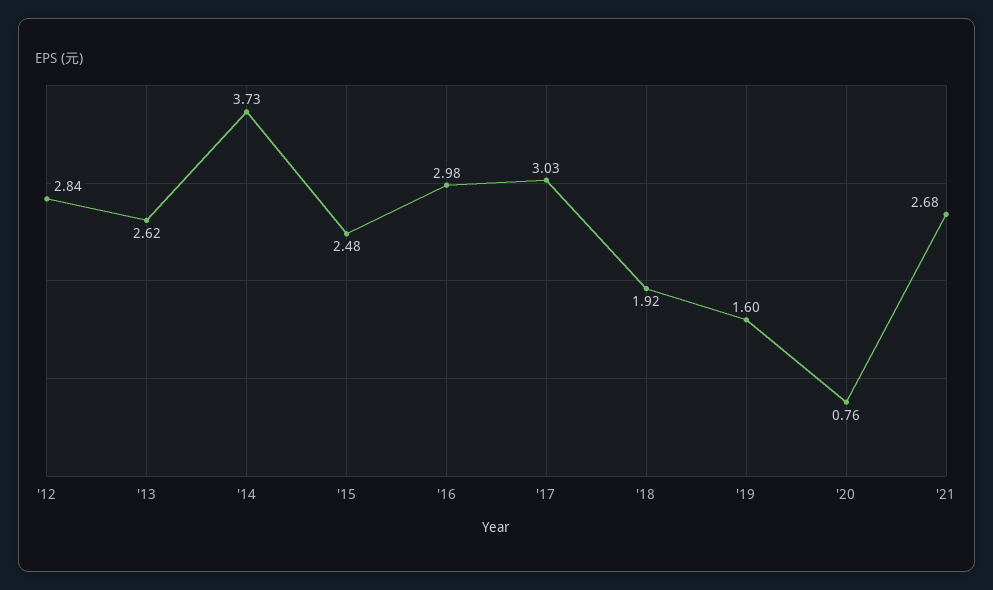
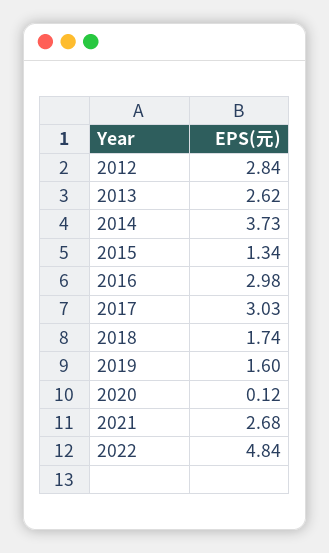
'15: 2.48 -> 1.34
'18: 1.92 -> 1.74
'20: 0.76 -> 0.12
2022: none -> 4.84

